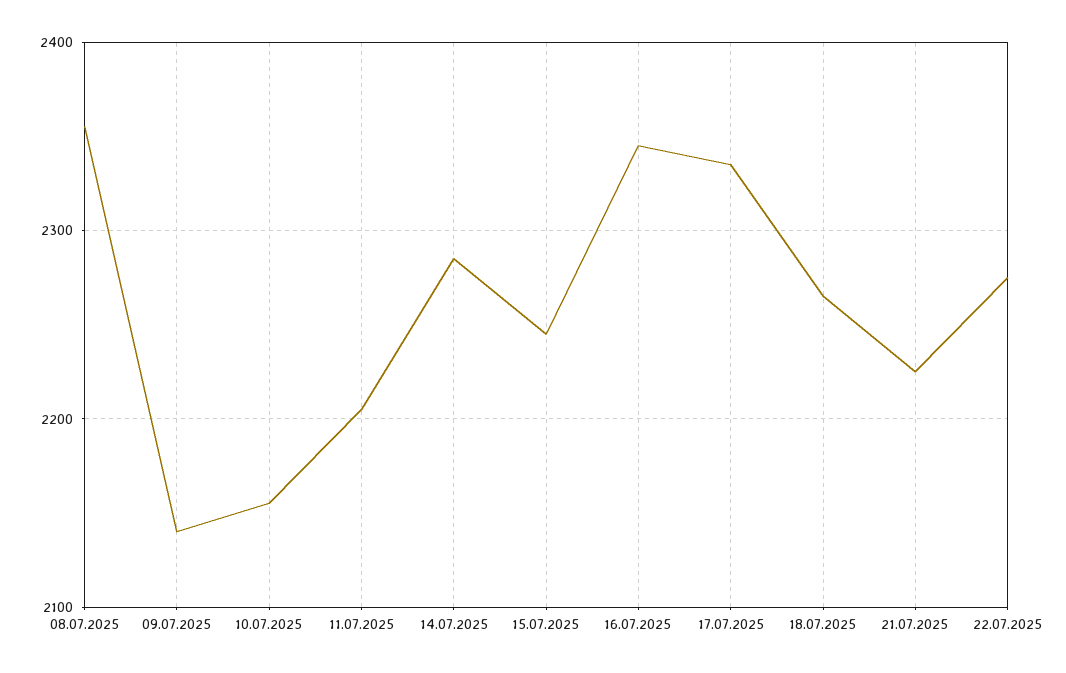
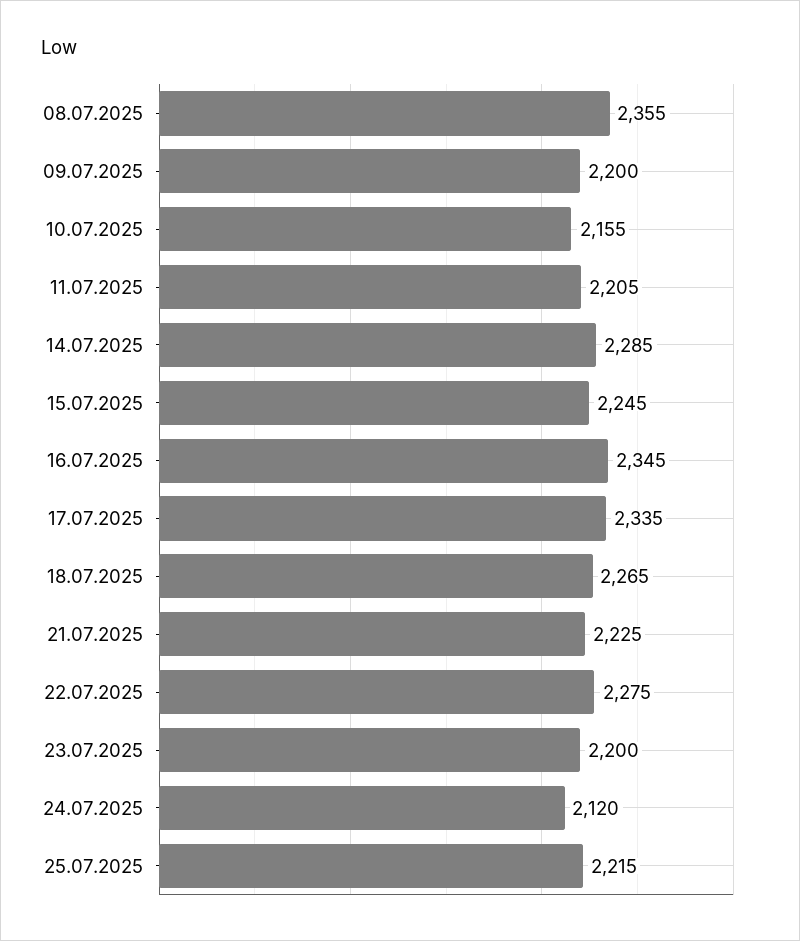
09.07.2025: 2140 -> 2200
23.07.2025: none -> 2200
24.07.2025: none -> 2120
25.07.2025: none -> 2215

